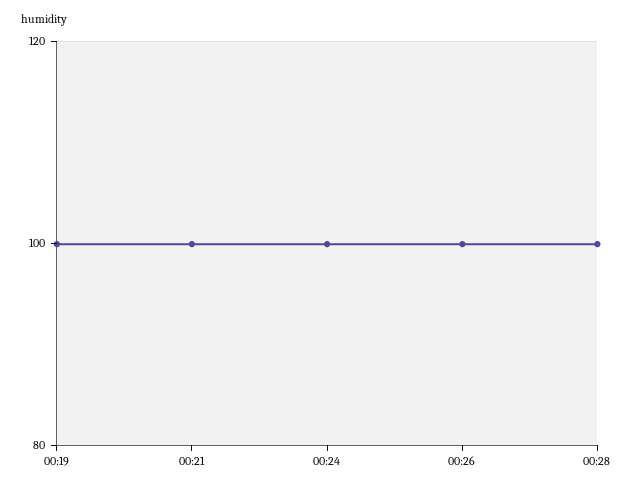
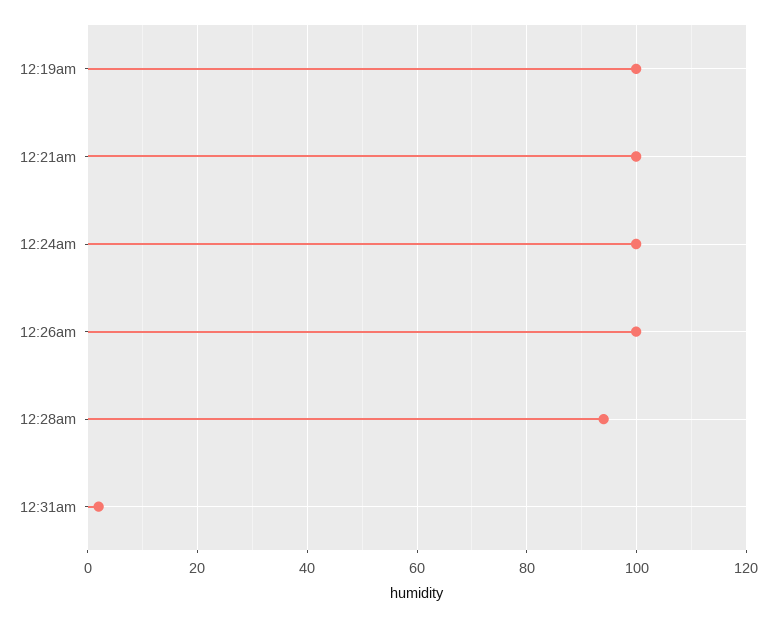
00:28: 100 -> 94
12:31am: none -> 2

